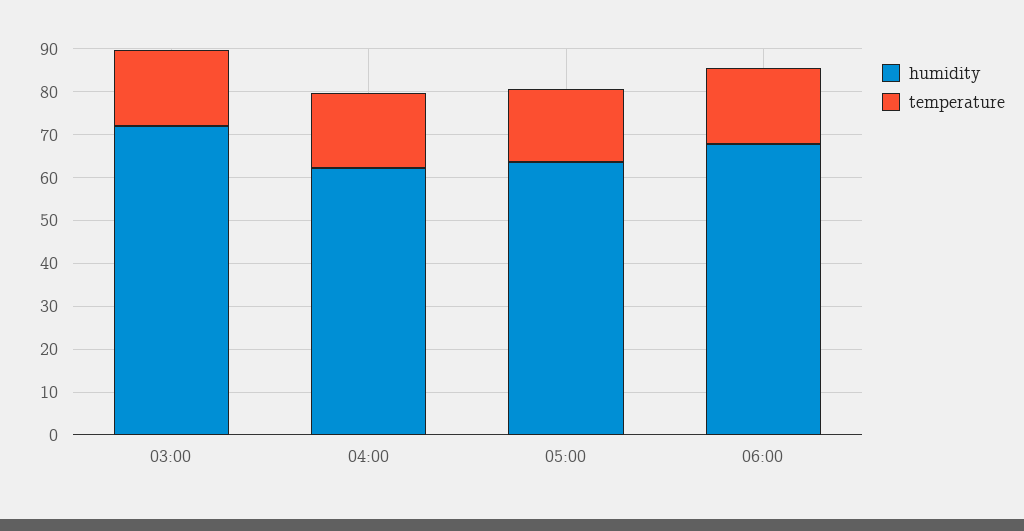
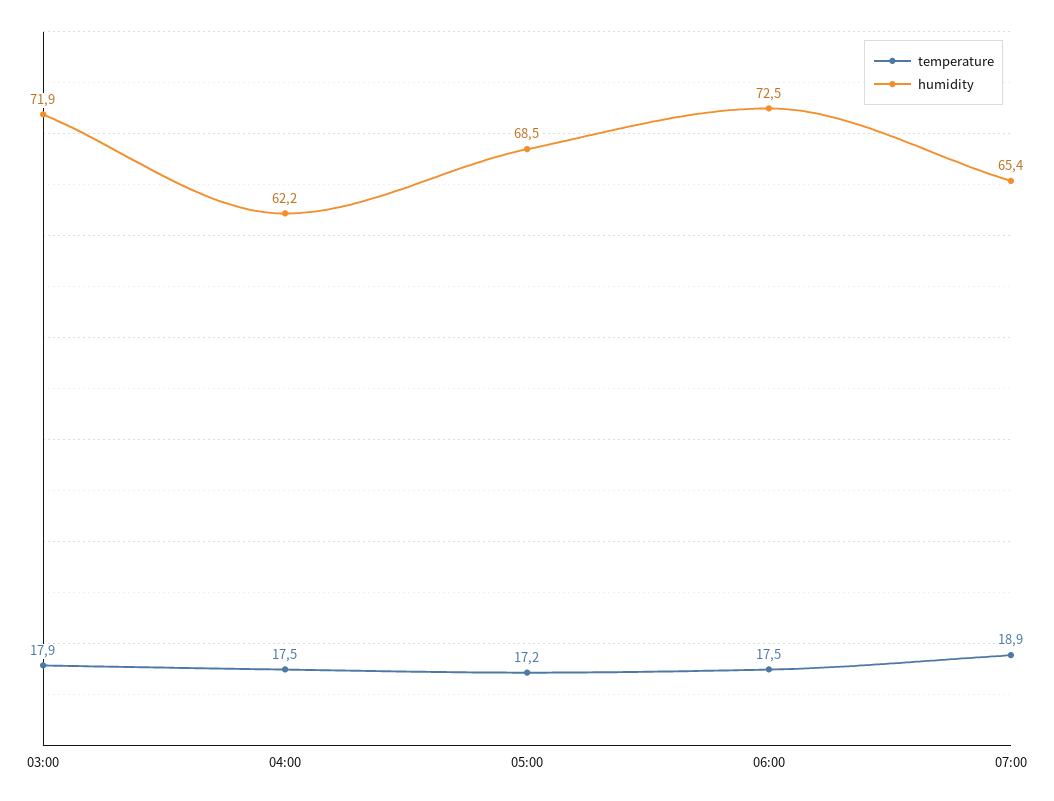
humidity, 05:00: 64 -> 68.5
humidity, 06:00: 68 -> 72.5
temperature, 07:00: none -> 18.9
humidity, 07:00: none -> 65.4

